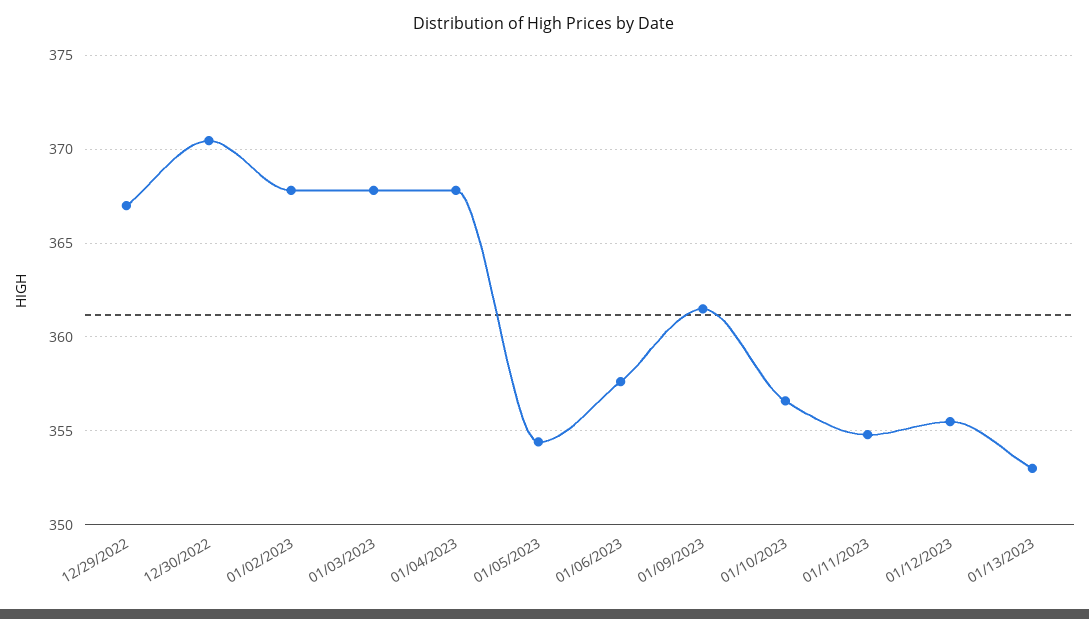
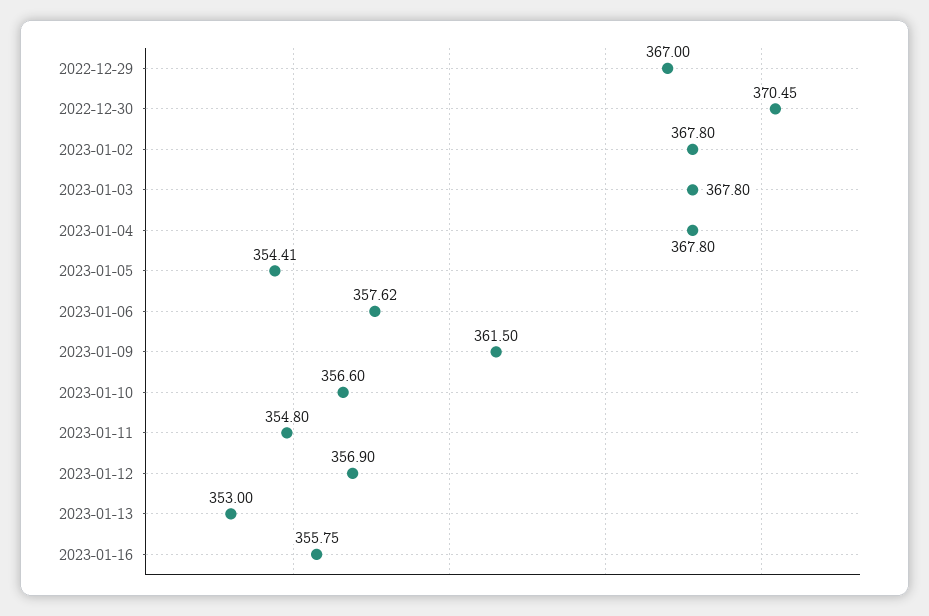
01/12/2023: 355.5 -> 356.9
2023-01-16: none -> 355.75

